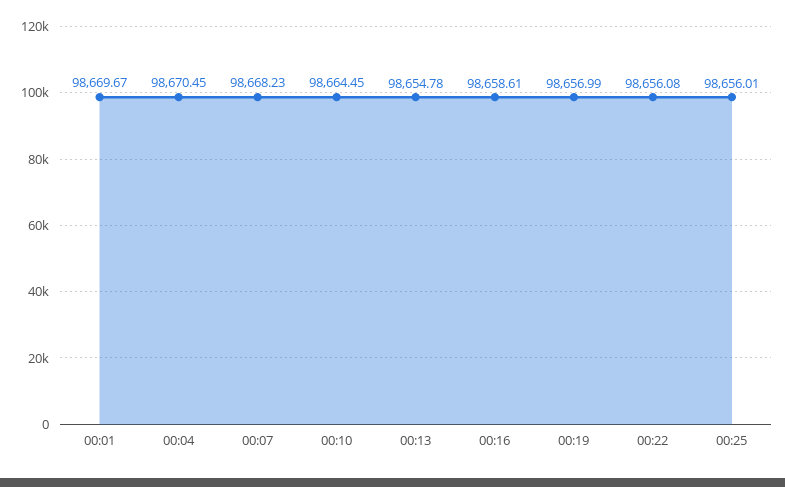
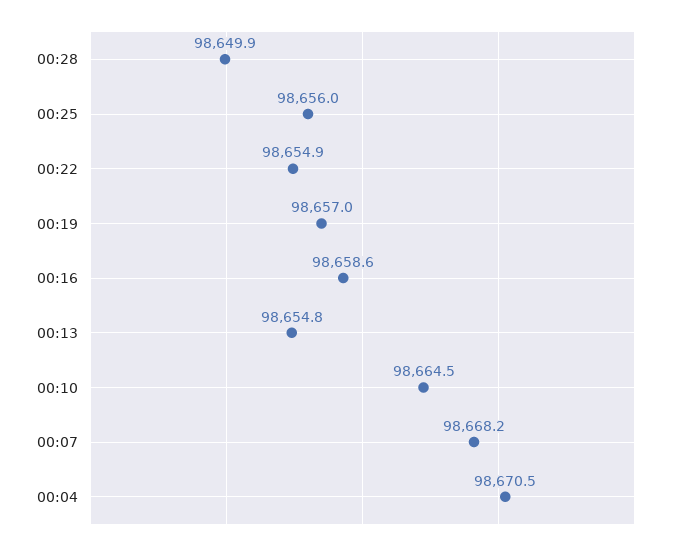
00:01: 98669.67 -> none
00:22: 98656.08 -> 98654.9
00:28: none -> 98649.9

